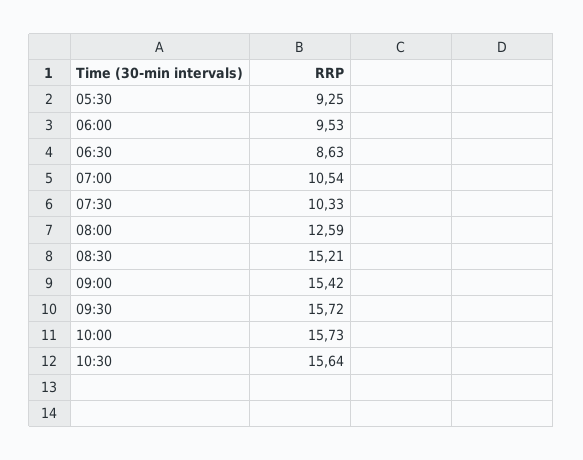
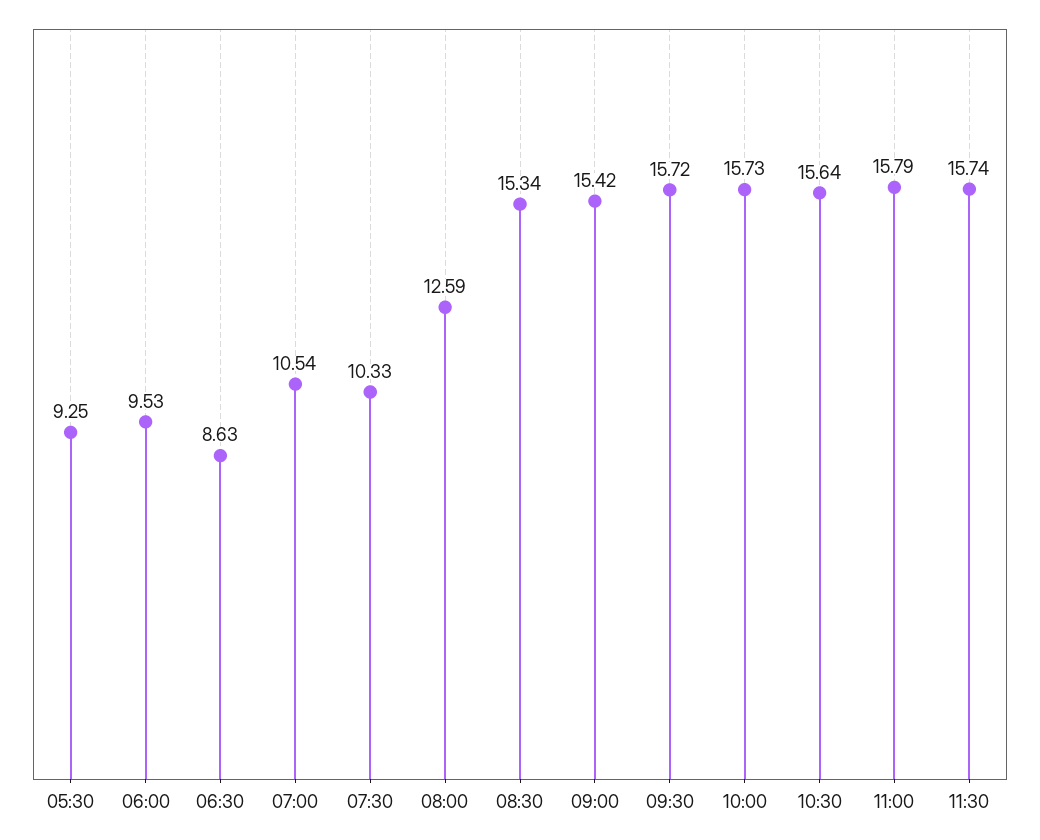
08:30: 15.21 -> 15.34
11:00: none -> 15.79
11:30: none -> 15.74

